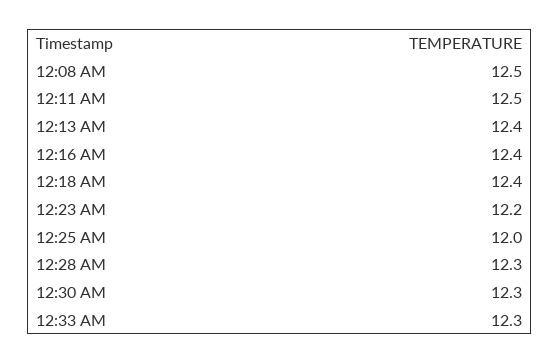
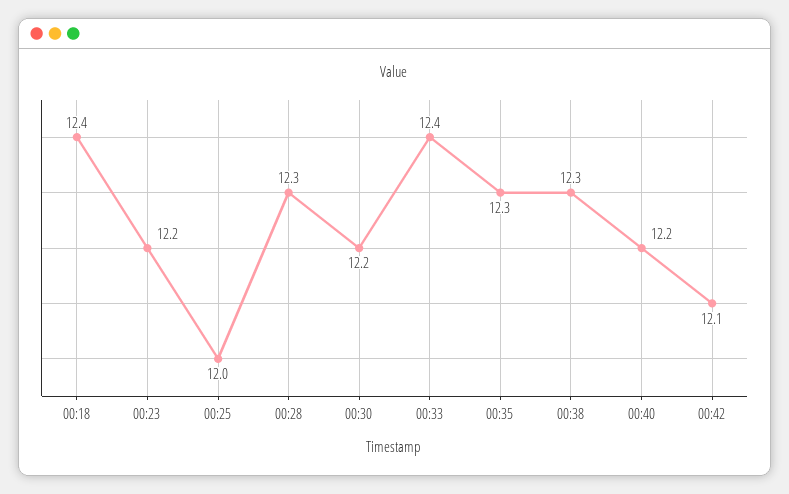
12:08 AM: 12.5 -> none
12:11 AM: 12.5 -> none
12:13 AM: 12.4 -> none
12:16 AM: 12.4 -> none
12:30 AM: 12.3 -> 12.2
12:33 AM: 12.3 -> 12.4
00:35: none -> 12.3
00:38: none -> 12.3
00:40: none -> 12.2
00:42: none -> 12.1

